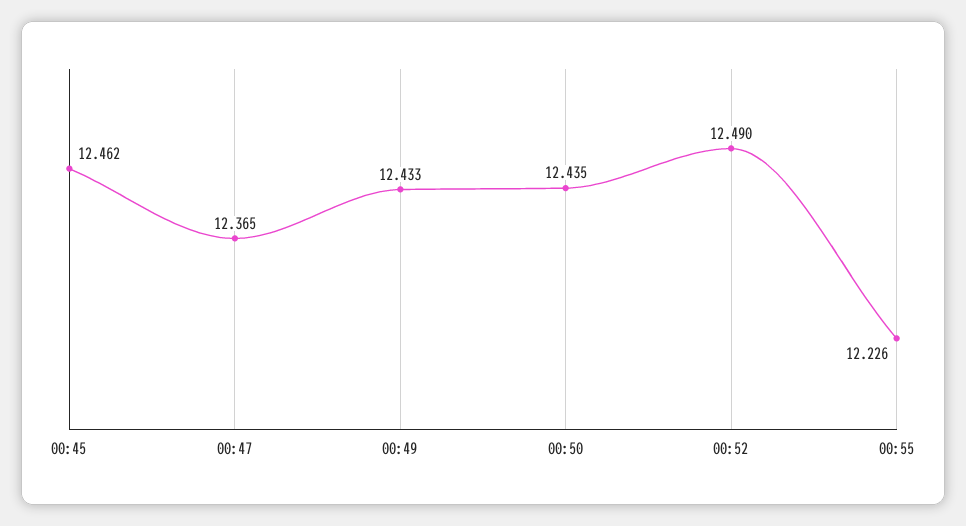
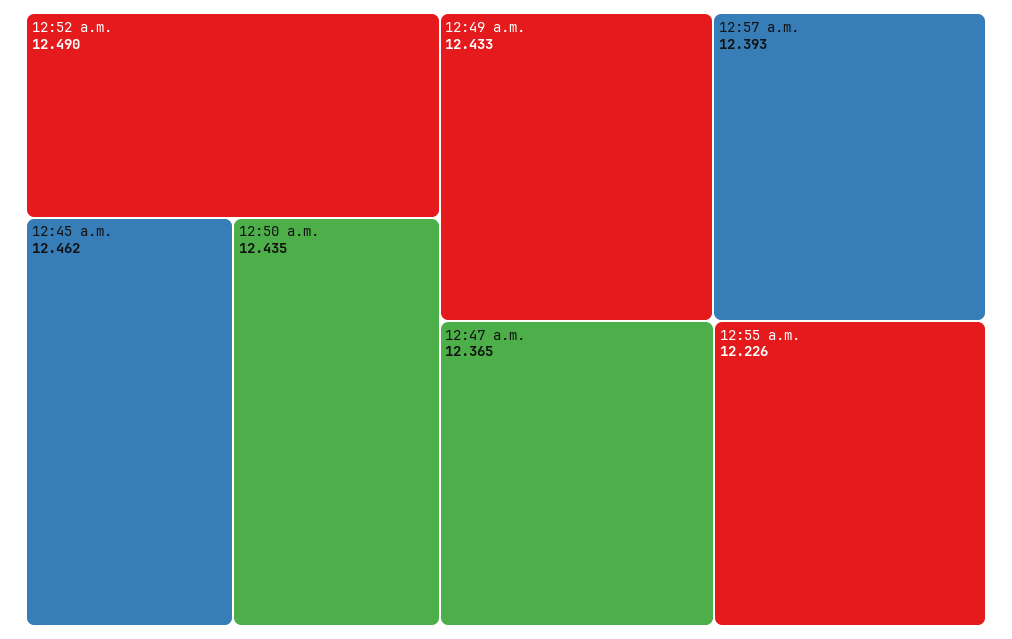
12:57 a.m.: none -> 12.393

